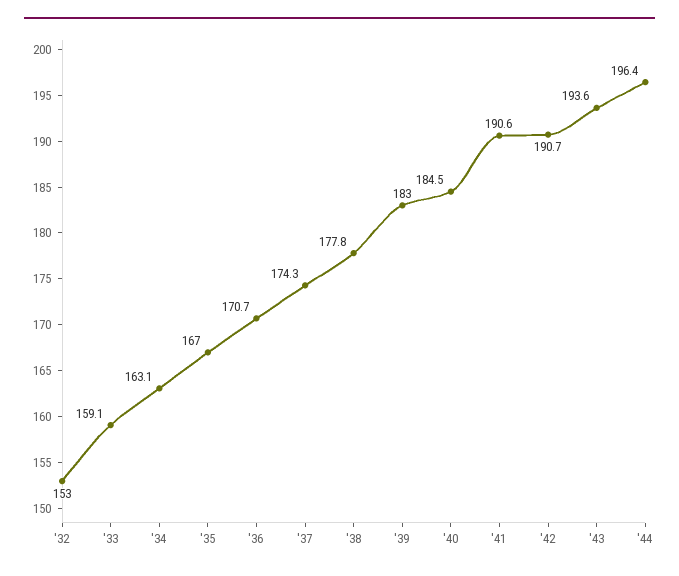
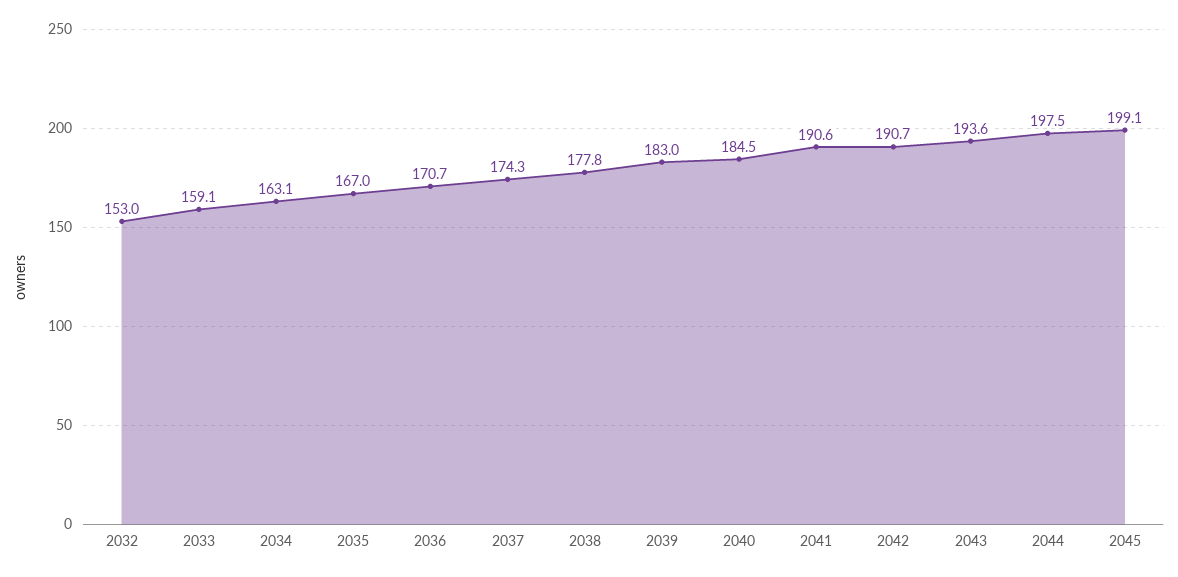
'44: 196.4 -> 197.5
2045: none -> 199.1

